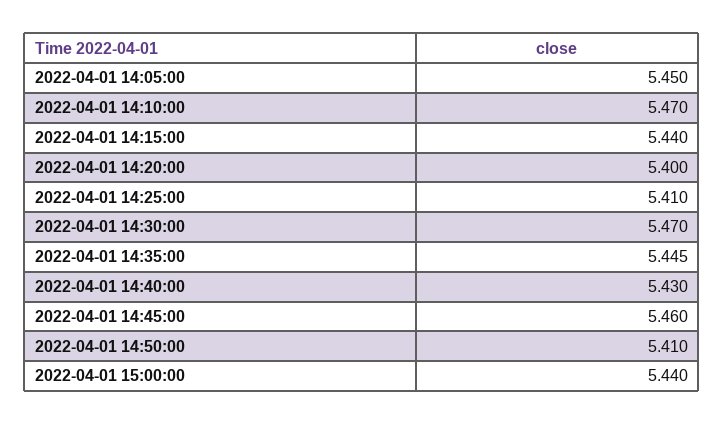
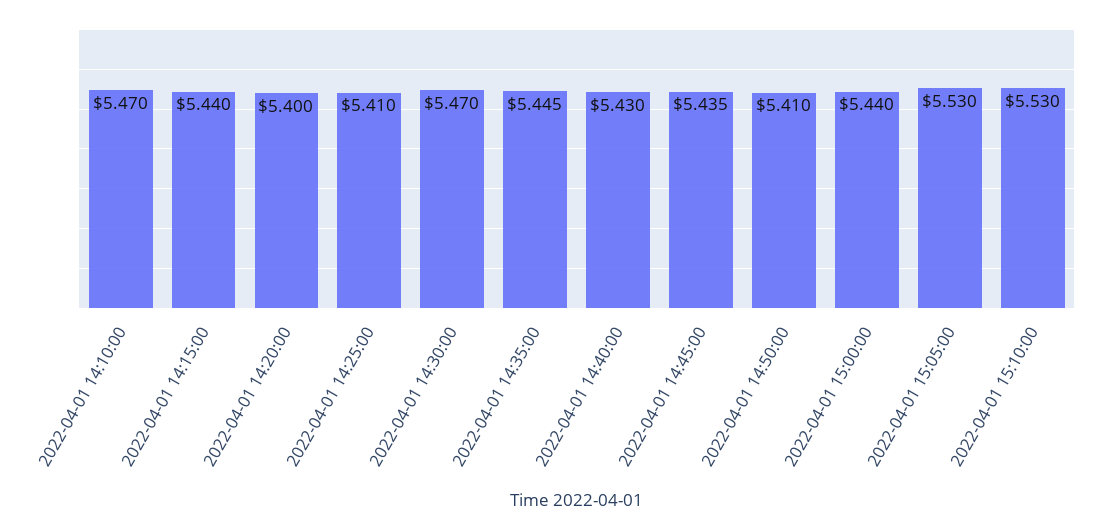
2022-04-01 14:05:00: 5.45 -> none
2022-04-01 14:45:00: 5.46 -> 5.435
2022-04-01 15:05:00: none -> 5.53
2022-04-01 15:10:00: none -> 5.53

